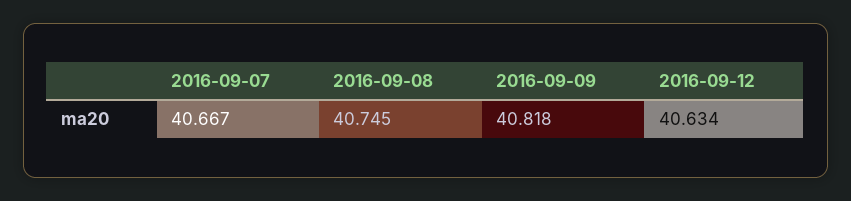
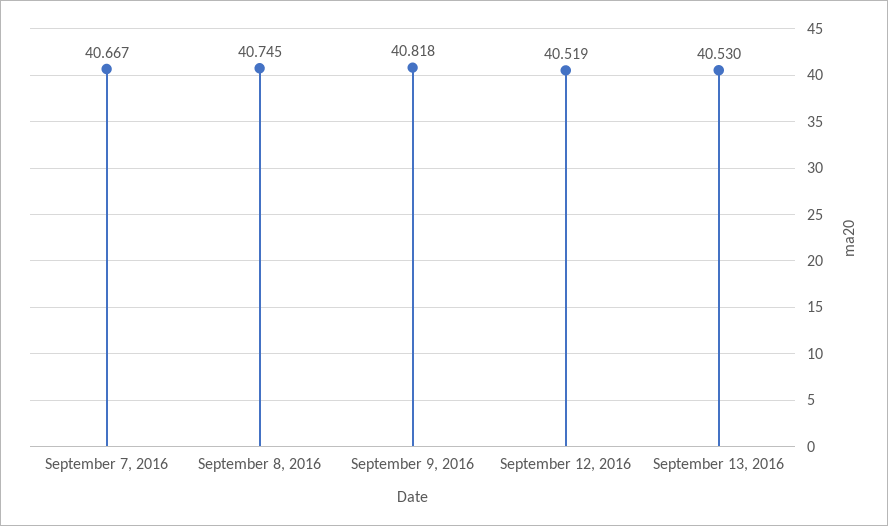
2016-09-12: 40.634 -> 40.519
September 13, 2016: none -> 40.53

